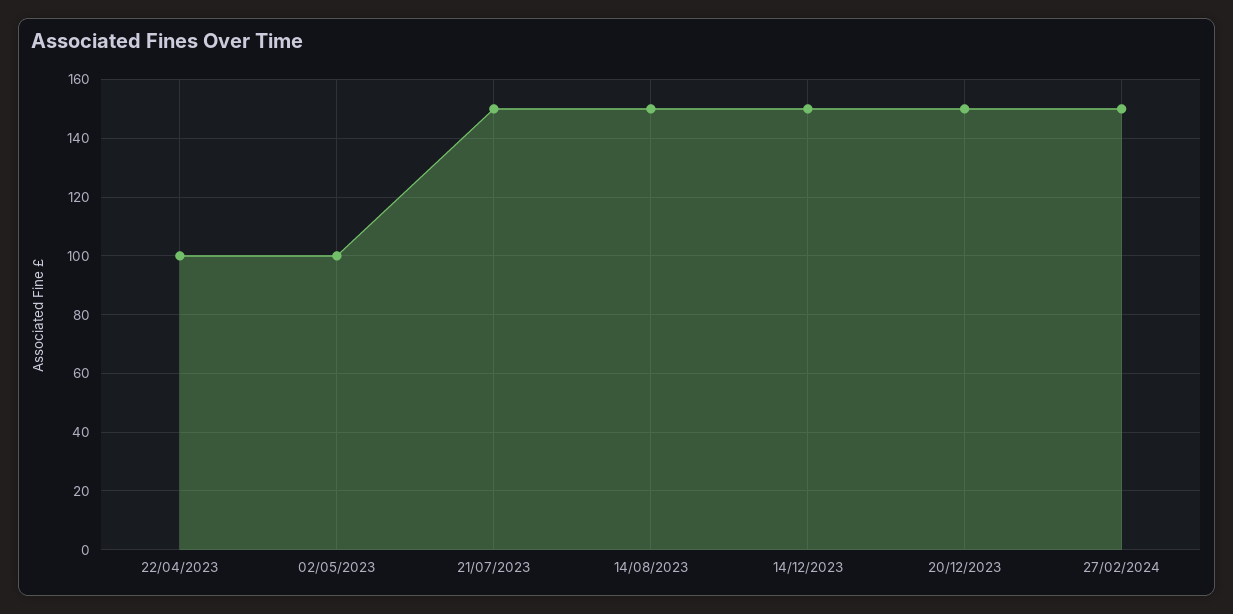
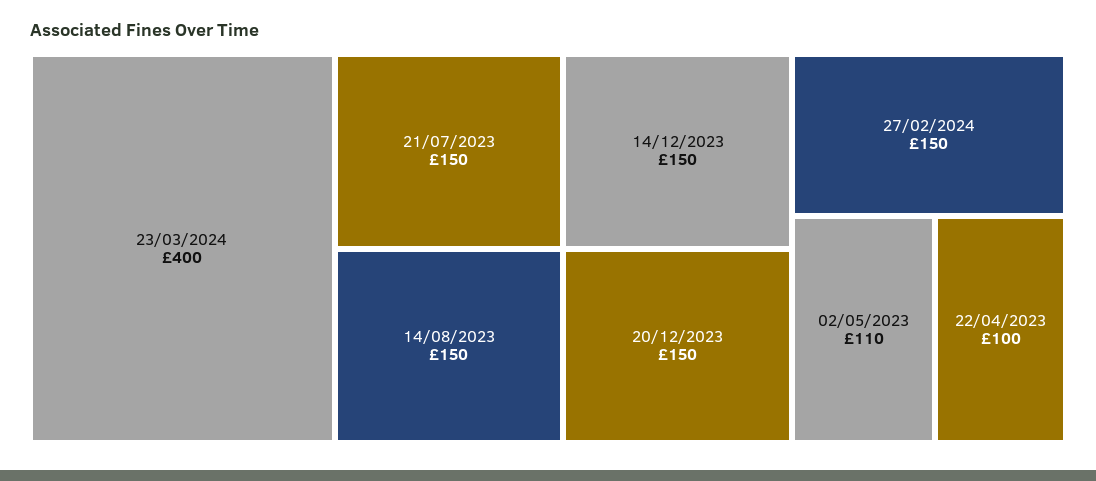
02/05/2023: 100 -> 110
23/03/2024: none -> 400

